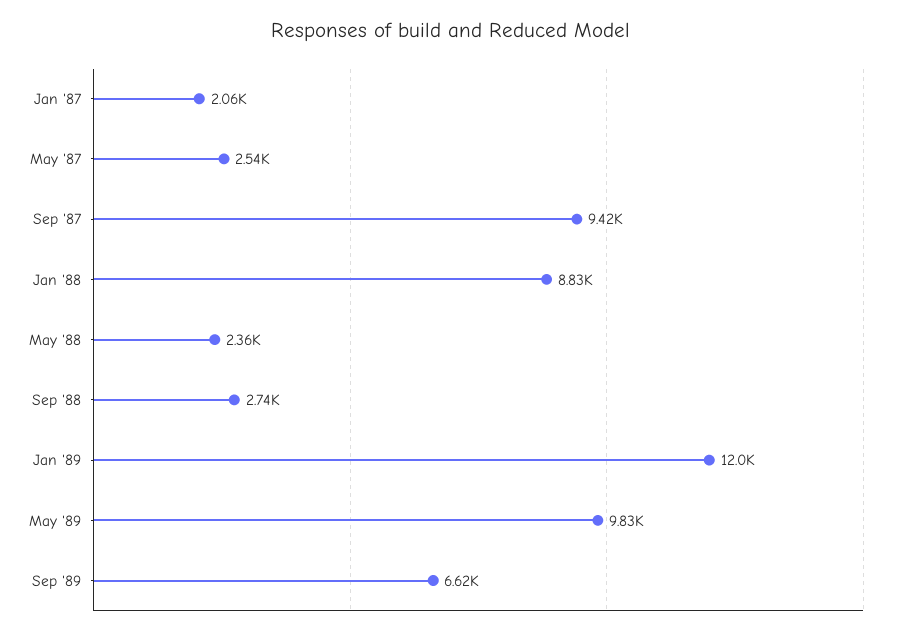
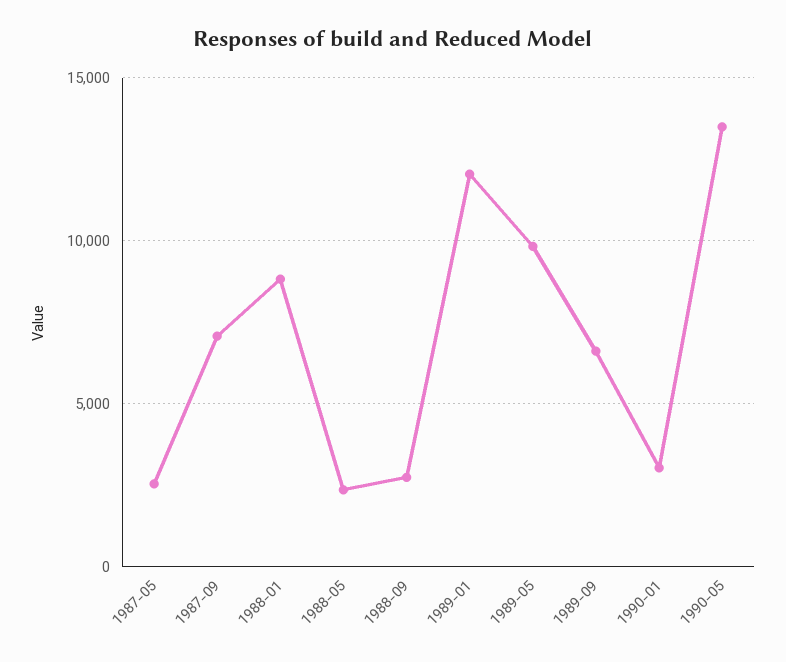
Jan '87: 2060 -> none
Sep '87: 9420 -> 7000
1990-01: none -> 3000
1990-05: none -> 13500

